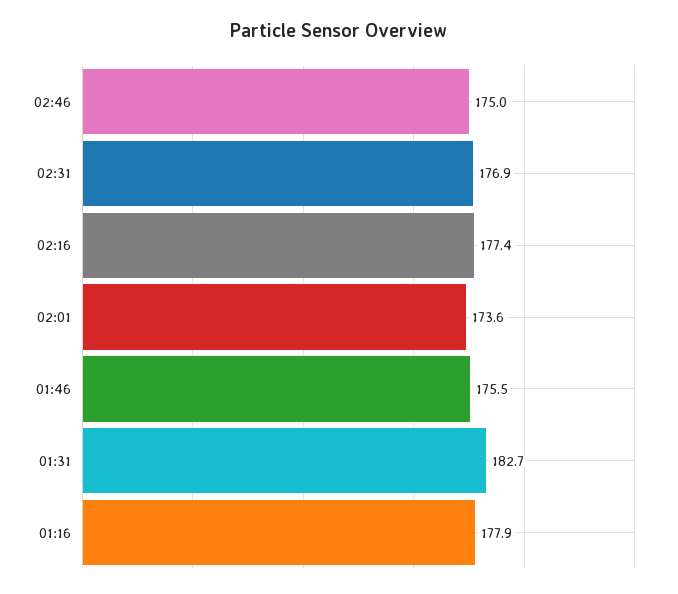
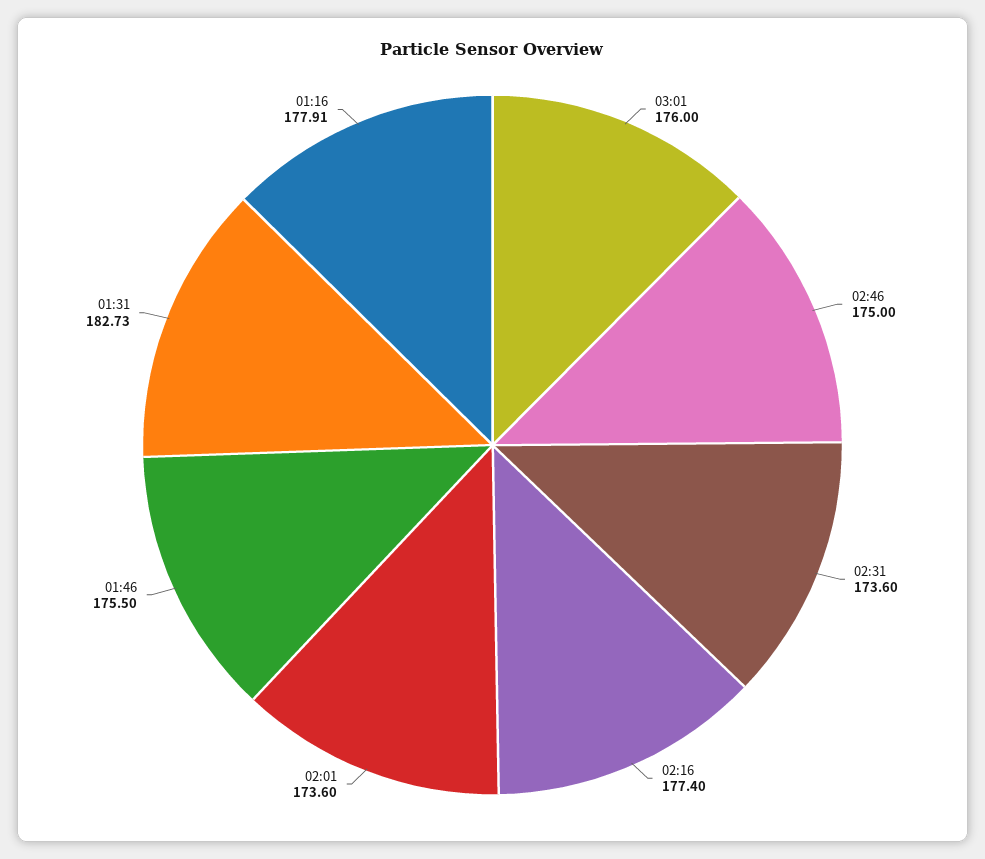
02:31: 176.9 -> 173.6
03:01: none -> 176

